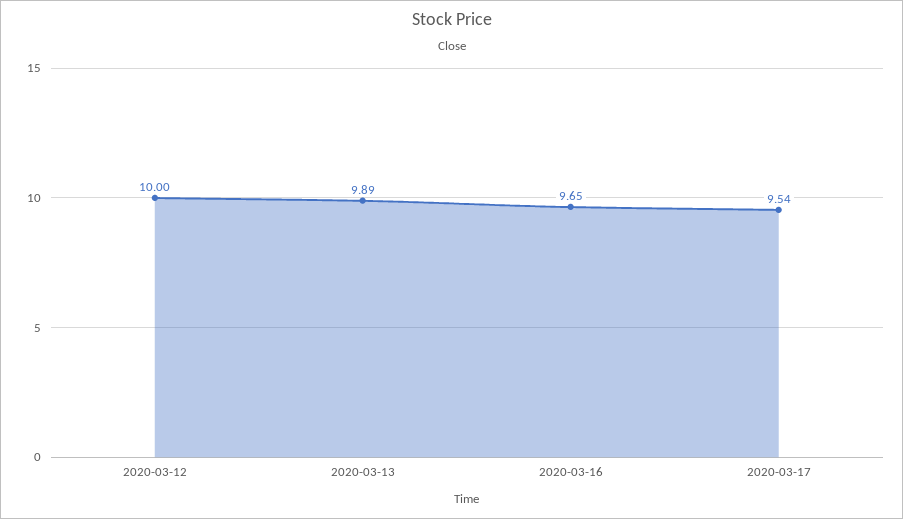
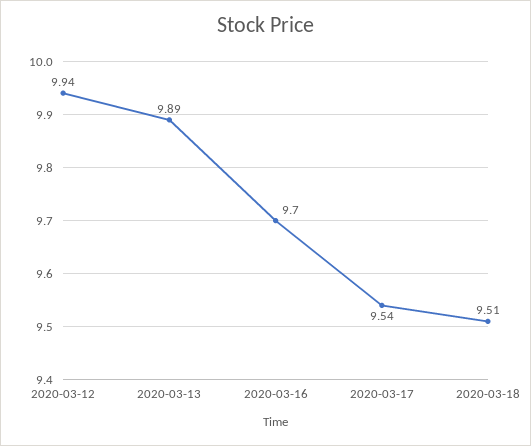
2020-03-12: 10 -> 9.94
2020-03-16: 9.65 -> 9.7
2020-03-18: none -> 9.51

